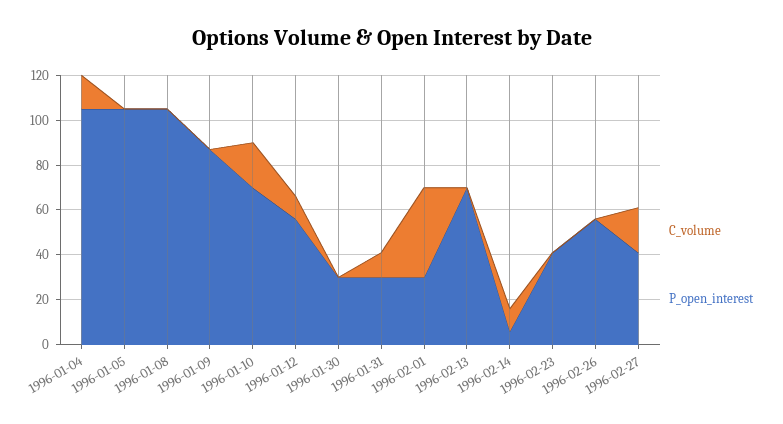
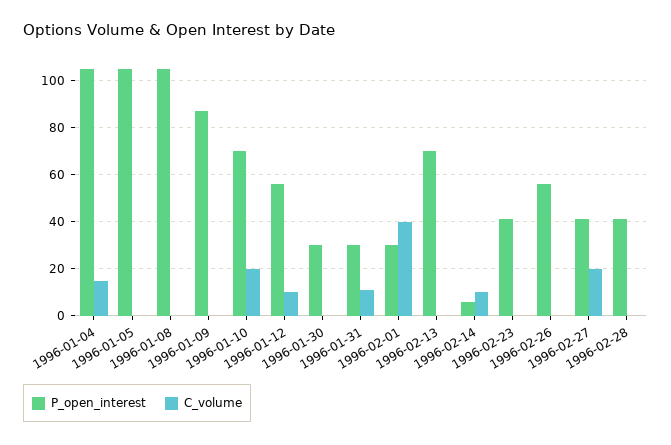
P_open_interest, 1996-02-28: none -> 40
C_volume, 1996-02-28: none -> 0

